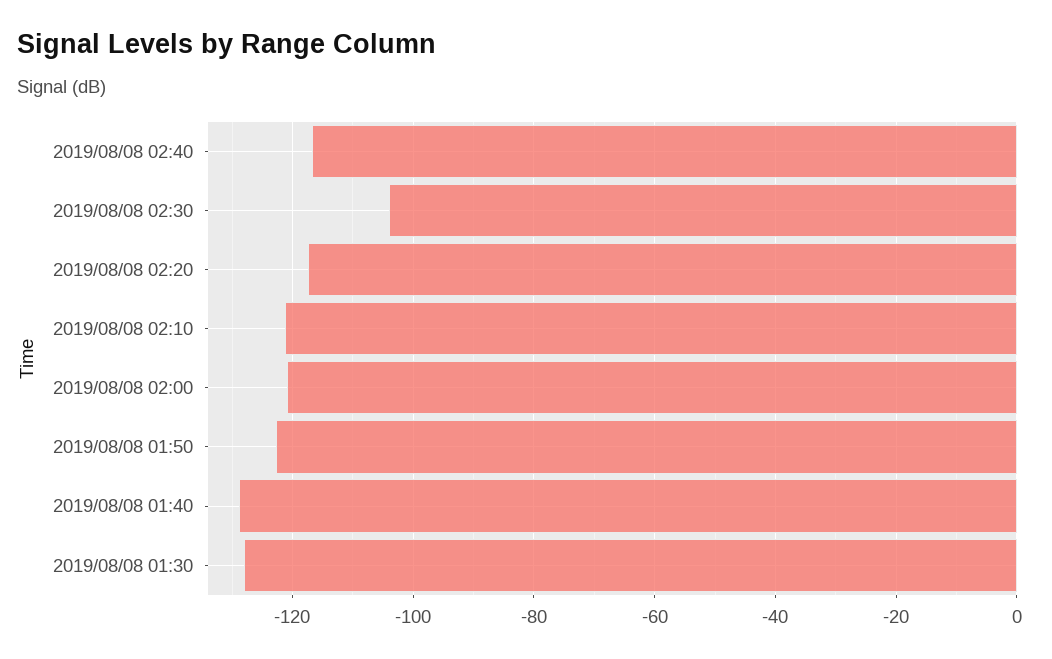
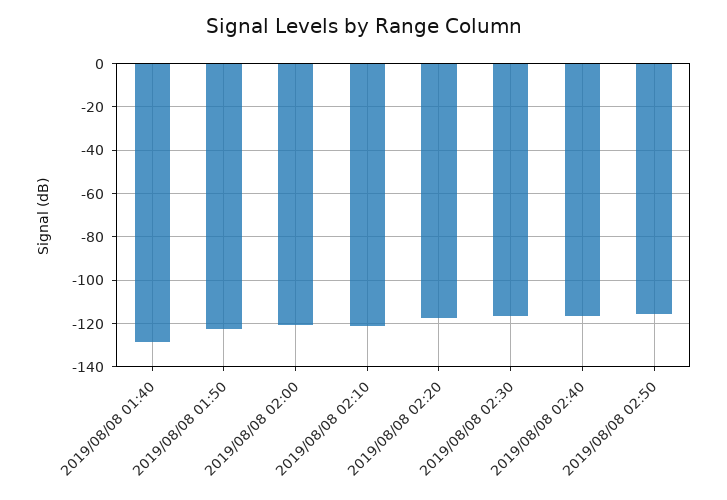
2019/08/08 02:30: -104 -> -115
2019/08/08 01:30: -128 -> none
2019/08/08 02:50: none -> -115

